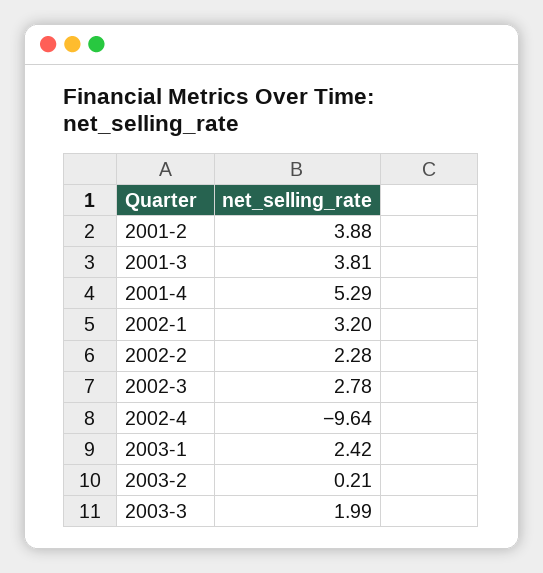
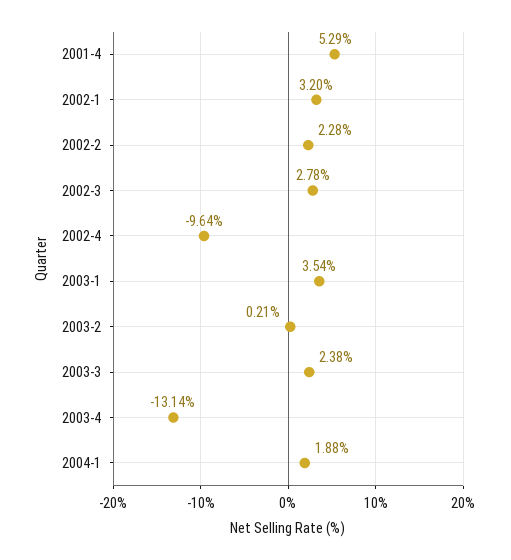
2001-2: 3.88 -> none
2001-3: 3.81 -> none
2003-1: 2.42 -> 3.54
2003-3: 1.99 -> 2.38
2003-4: none -> -13.14
2004-1: none -> 1.88

